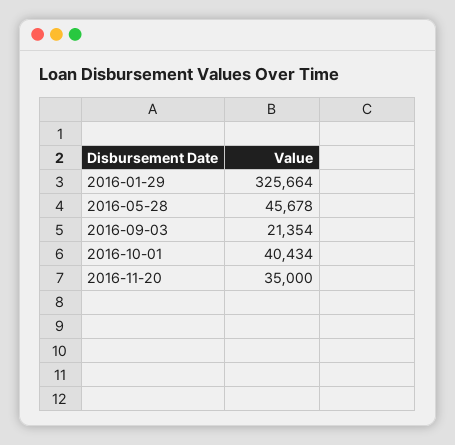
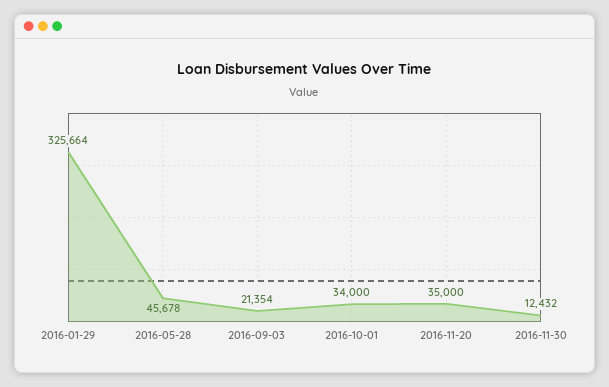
2016-10-01: 40434 -> 34000
2016-11-30: none -> 12432

